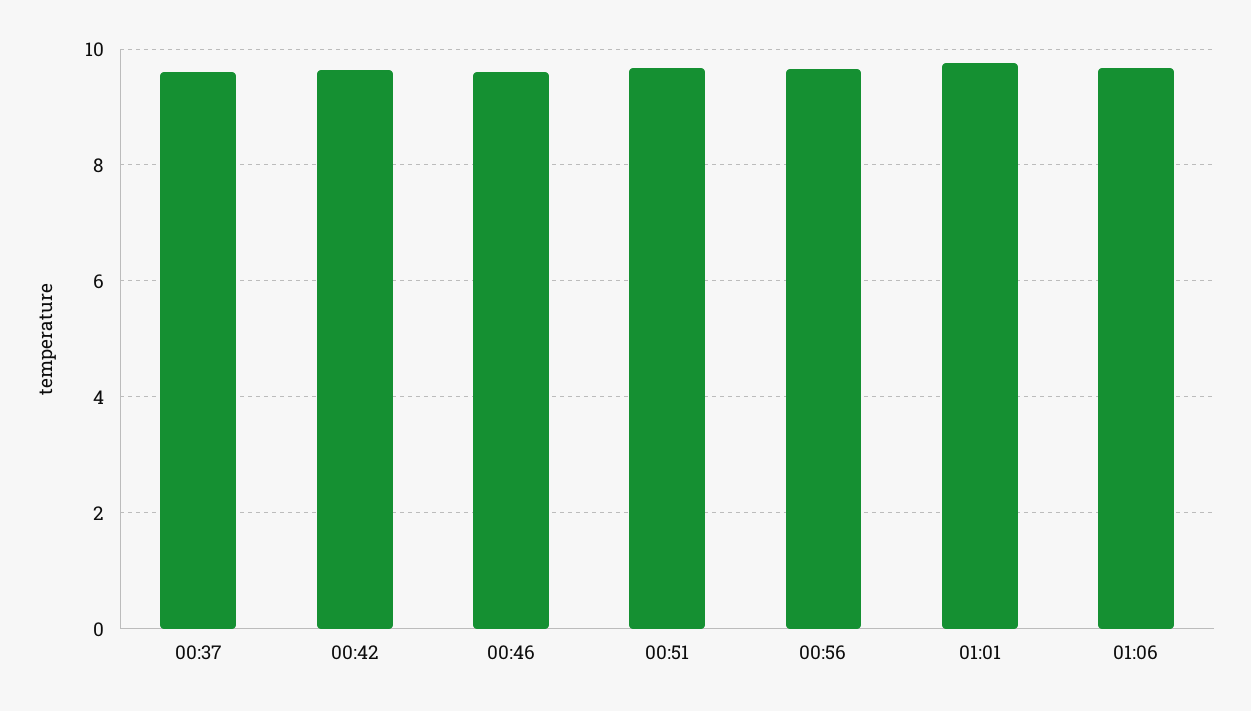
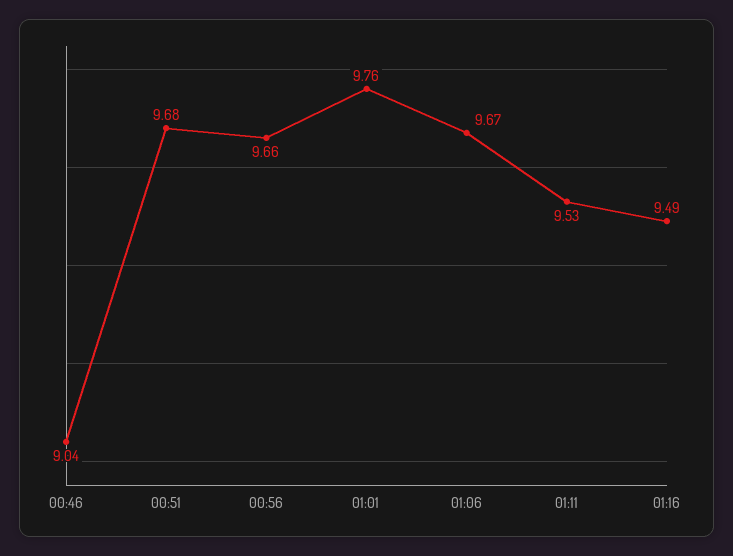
00:37: 9.6 -> none
00:42: 9.6 -> none
00:46: 9.6 -> 9.04
01:11: none -> 9.53
01:16: none -> 9.49

